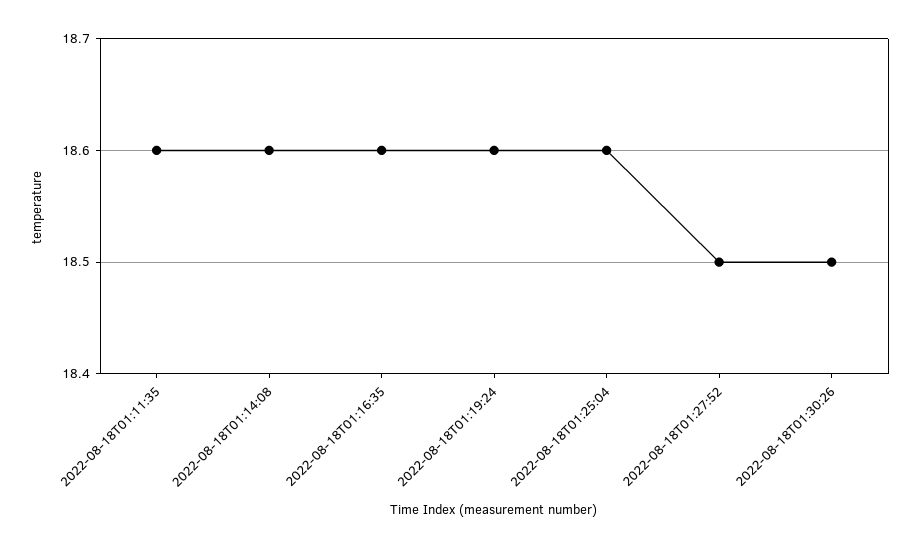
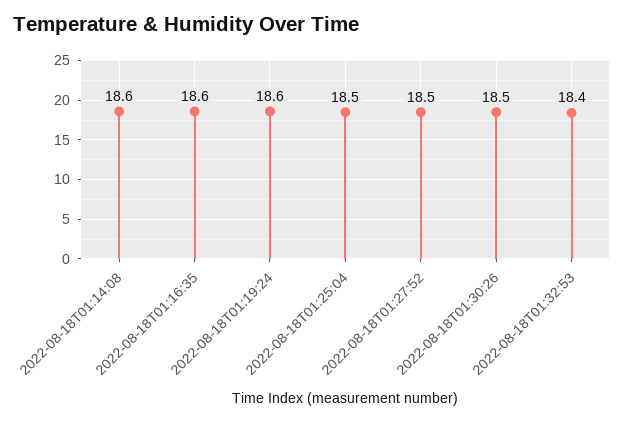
2022-08-18T01:11:35: 18.6 -> none
2022-08-18T01:25:04: 18.6 -> 18.5
2022-08-18T01:32:53: none -> 18.4

